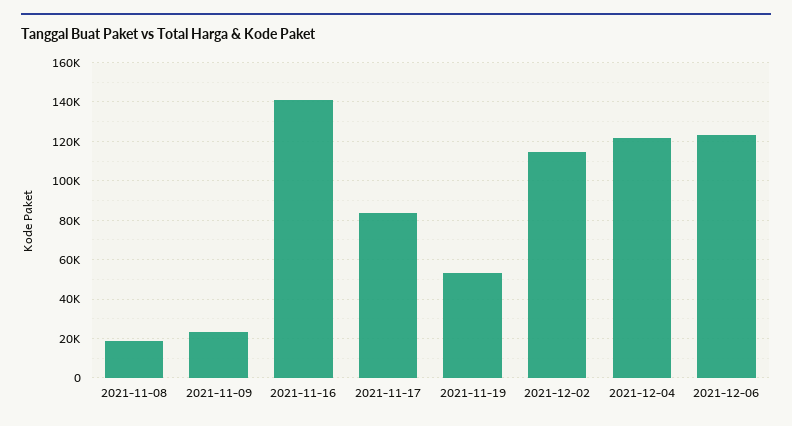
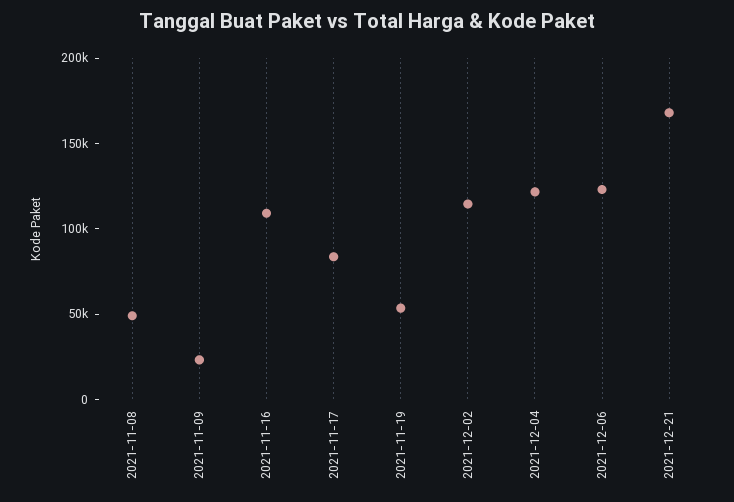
2021-11-08: 20000 -> 50000
2021-11-16: 140000 -> 110000
2021-12-21: none -> 170000

